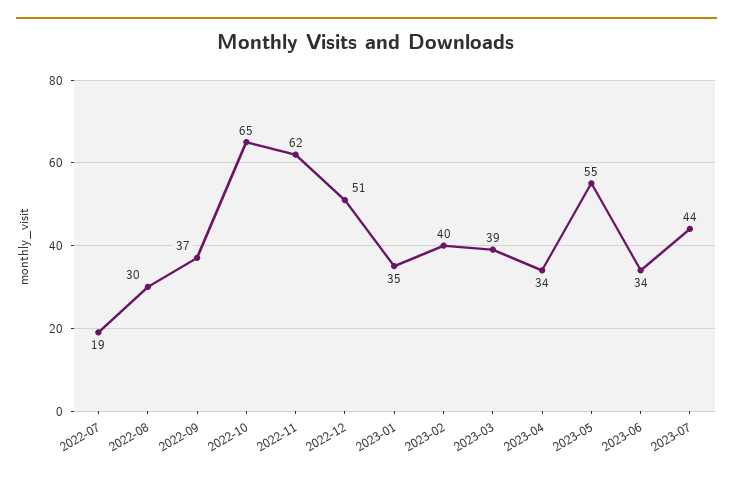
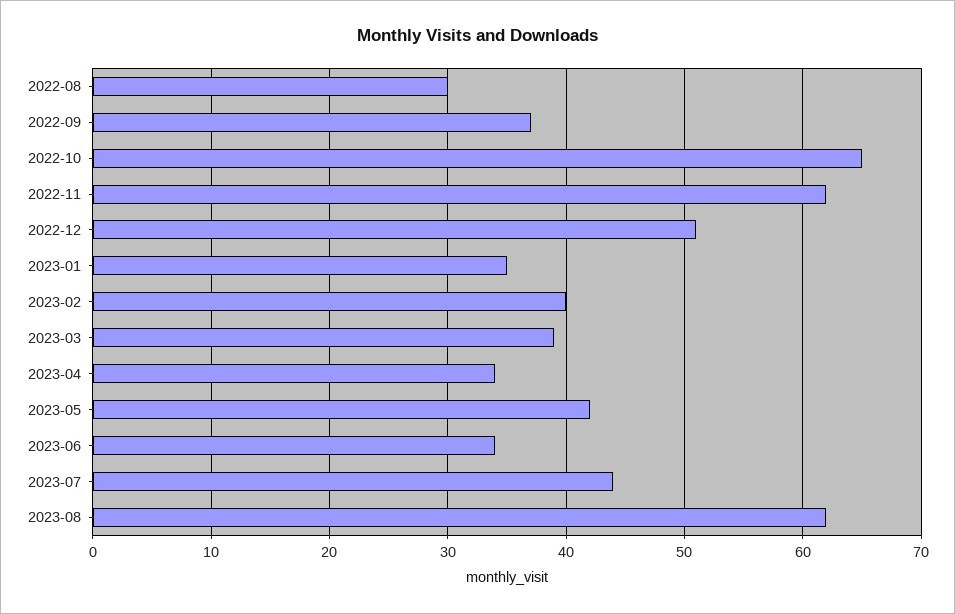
2022-07: 19 -> none
2023-05: 55 -> 42
2023-08: none -> 62

